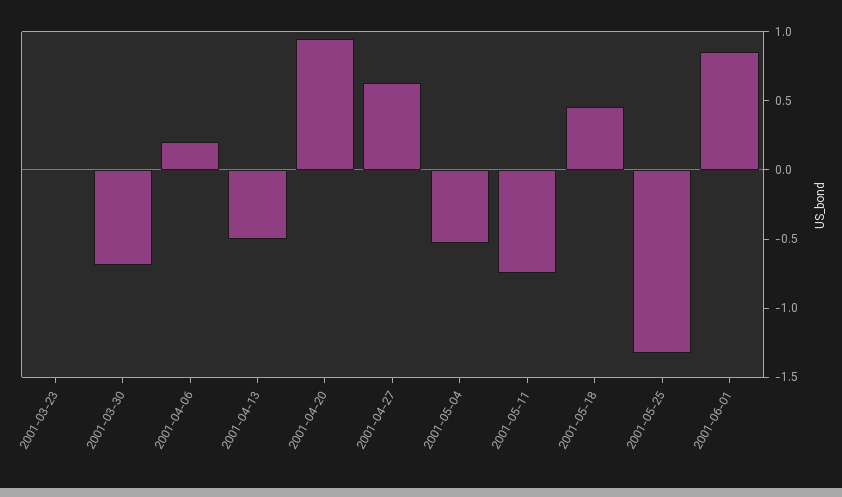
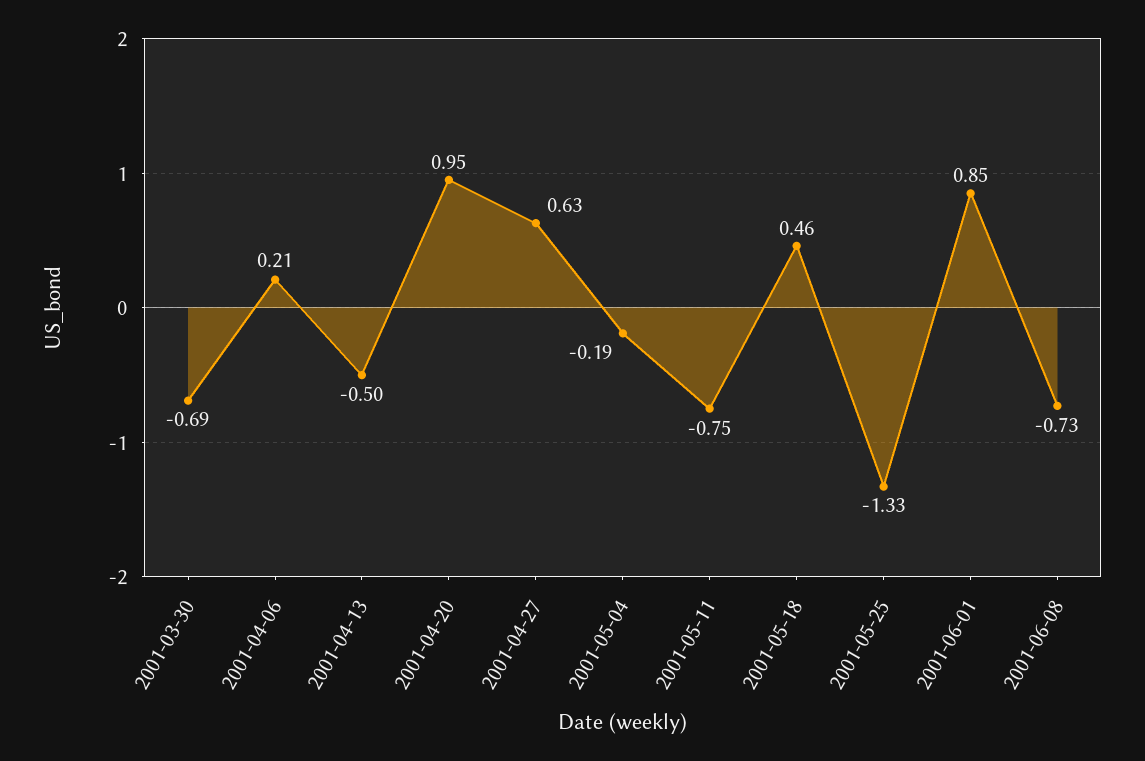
2001-03-23: 0 -> none
2001-05-04: -0.5 -> -0.19
2001-06-08: none -> -0.73

